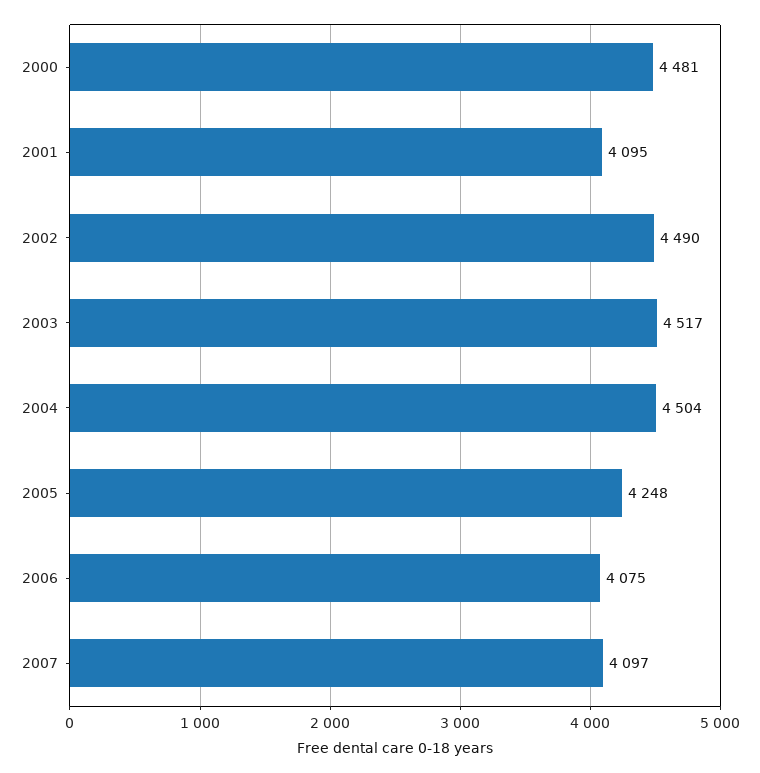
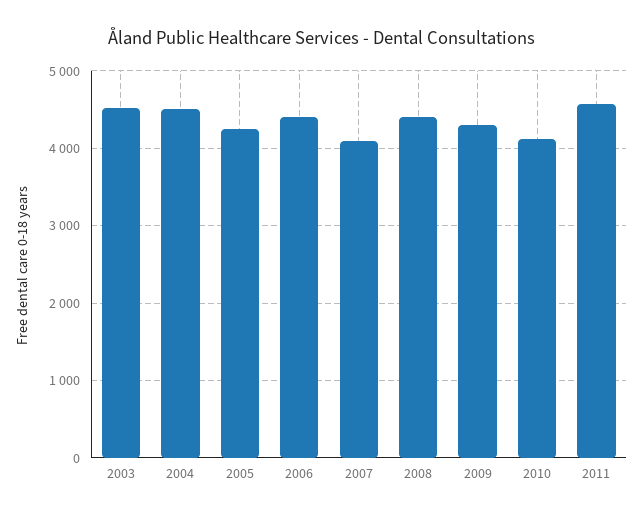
2000: 4481 -> none
2001: 4095 -> none
2002: 4490 -> none
2006: 4075 -> 4400
2008: none -> 4400
2009: none -> 4300
2010: none -> 4100
2011: none -> 4600

